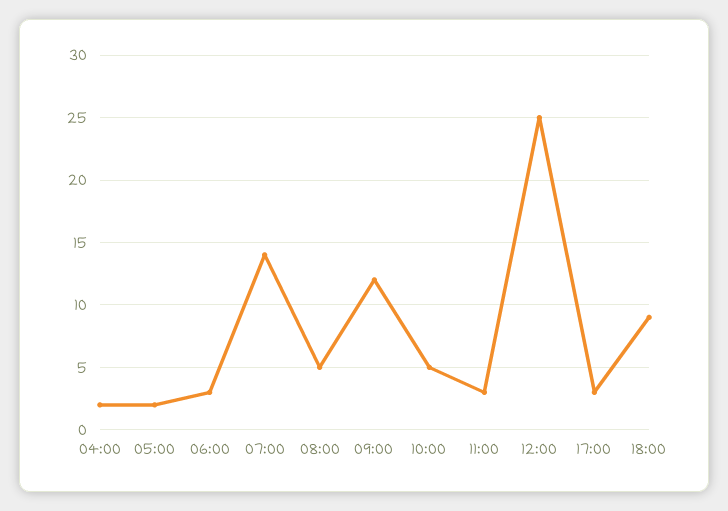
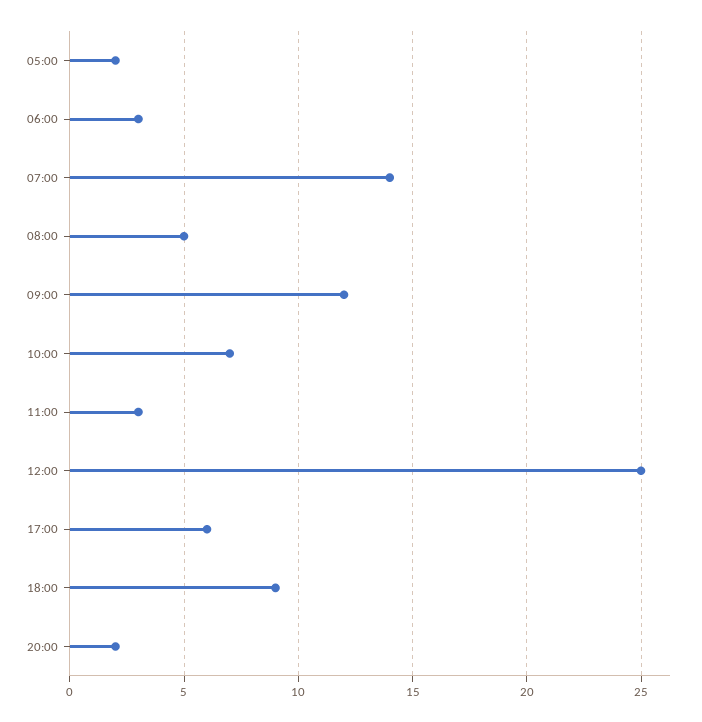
04:00: 2 -> none
10:00: 5 -> 7
17:00: 3 -> 6
20:00: none -> 2

